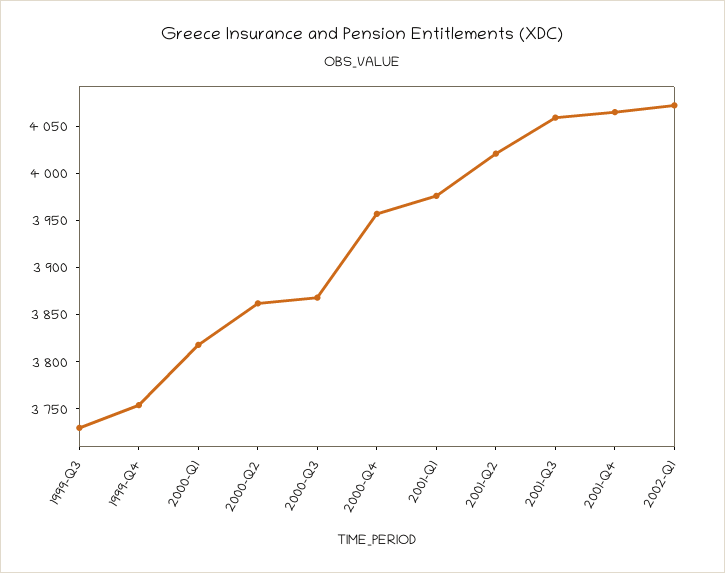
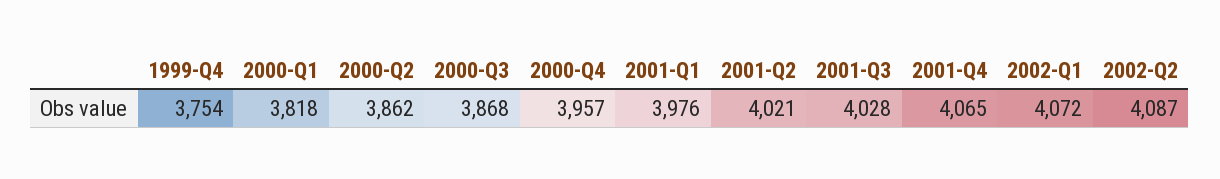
1999-Q3: 3730 -> none
2001-Q3: 4060 -> 4028
2002-Q2: none -> 4087

